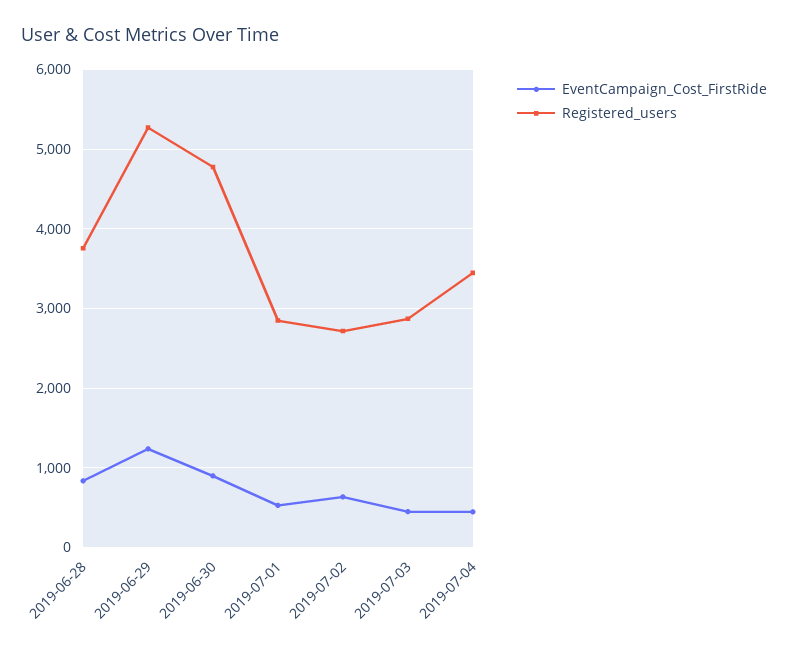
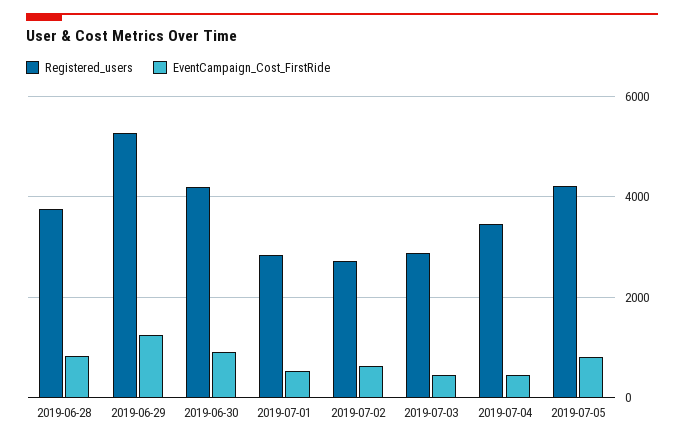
Registered_users, 2019-06-30: 4800 -> 4200
Registered_users, 2019-07-05: none -> 4200
EventCampaign_Cost_FirstRide, 2019-07-05: none -> 800

